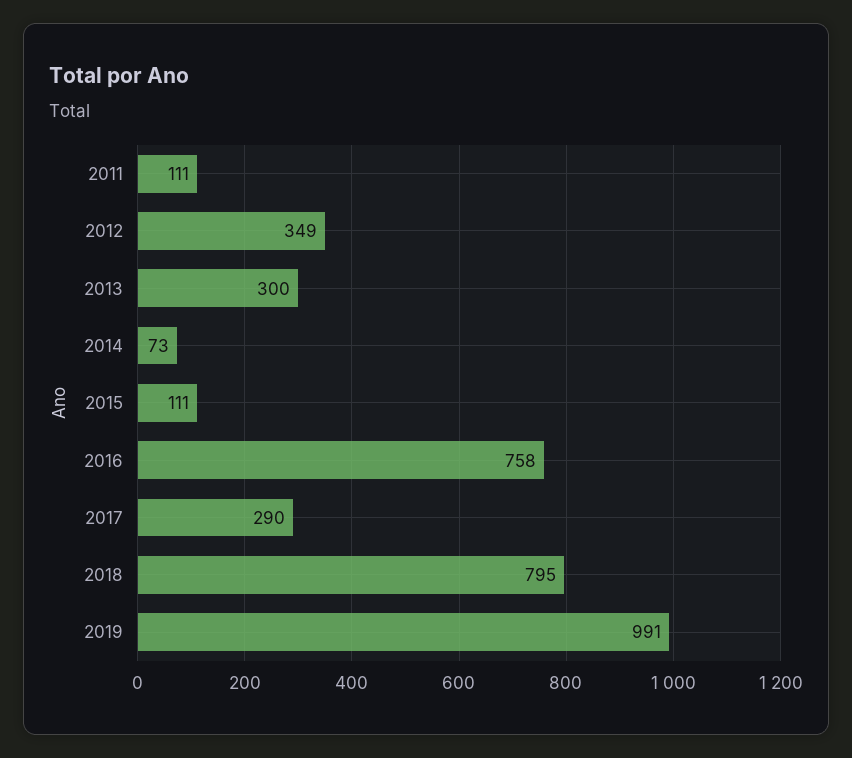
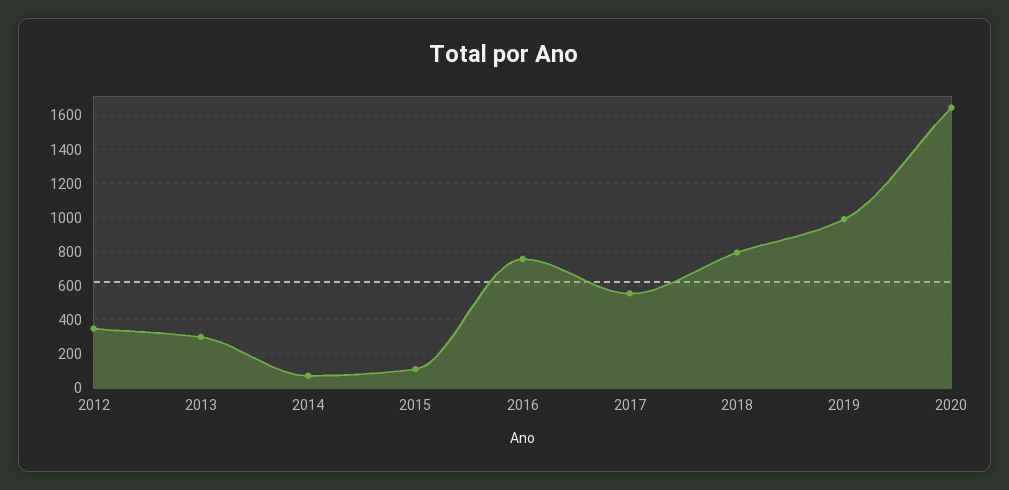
2011: 111 -> none
2017: 290 -> 550
2020: none -> 1650

